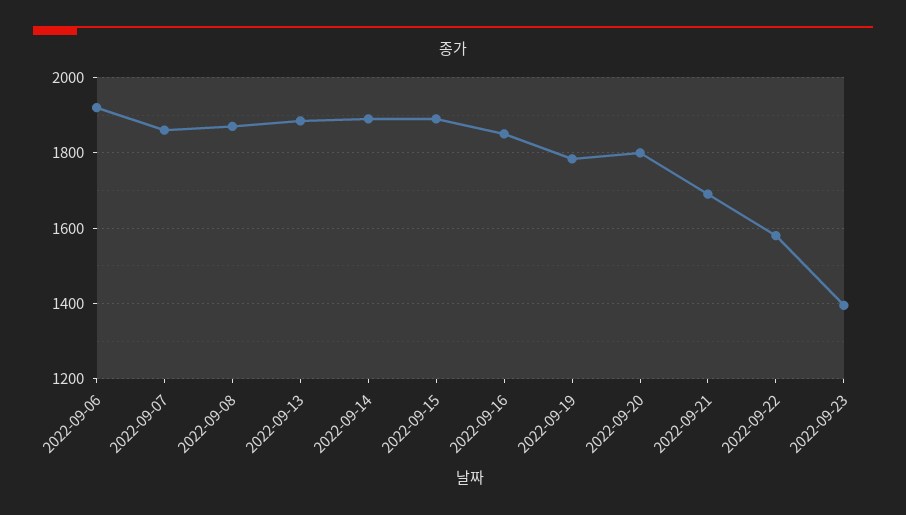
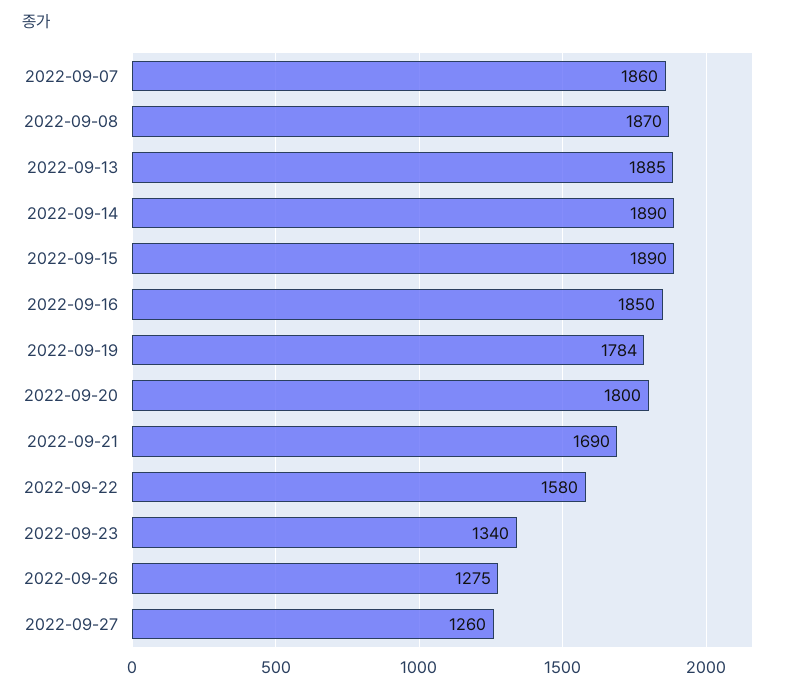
2022-09-06: 1920 -> none
2022-09-23: 1400 -> 1340
2022-09-26: none -> 1275
2022-09-27: none -> 1260

